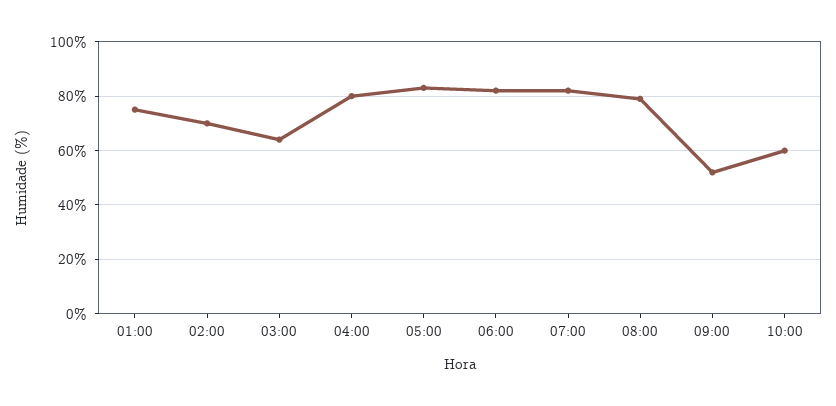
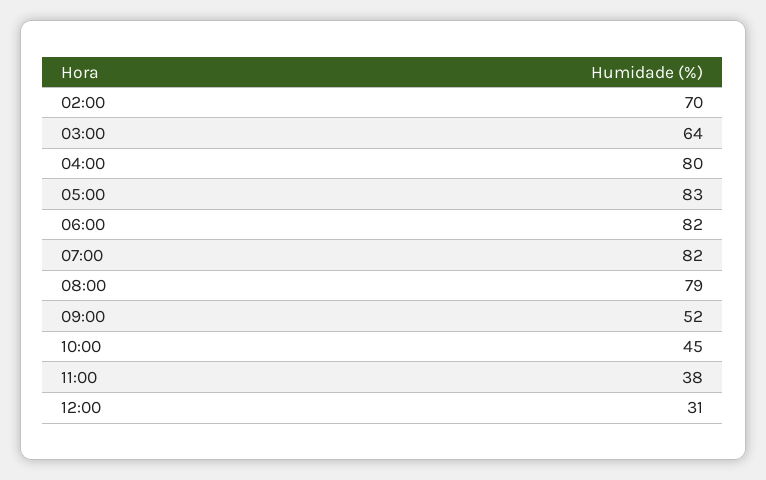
01:00: 75 -> none
10:00: 60 -> 45
11:00: none -> 38
12:00: none -> 31

